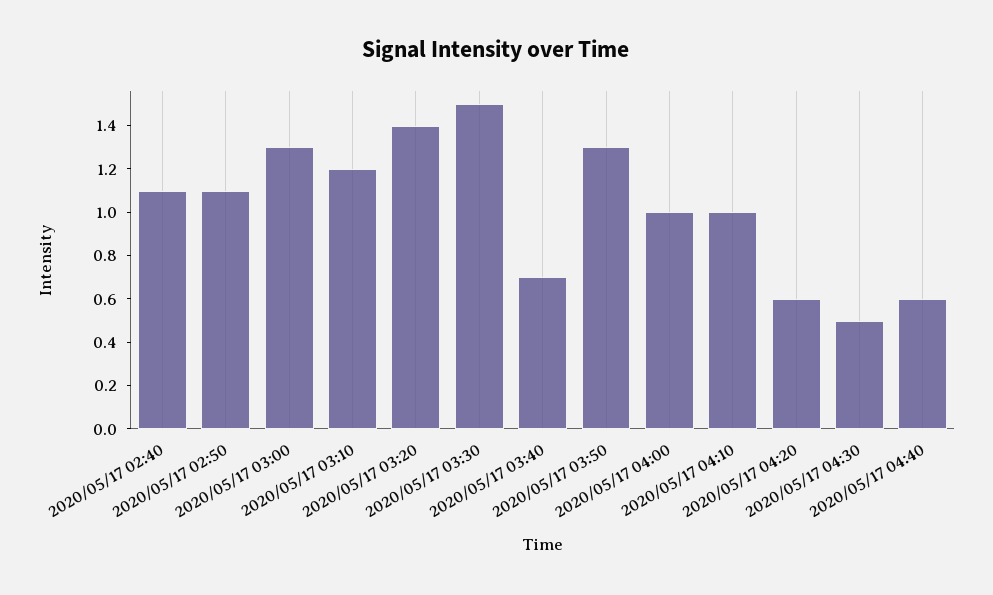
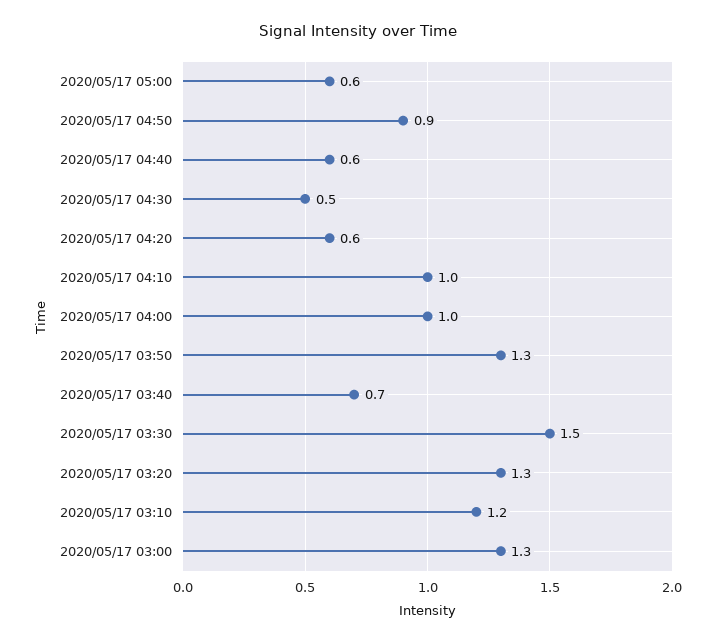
2020/05/17 02:40: 1.1 -> none
2020/05/17 02:50: 1.1 -> none
2020/05/17 03:20: 1.4 -> 1.3
2020/05/17 05:00: none -> 0.6
2020/05/17 04:50: none -> 0.9

